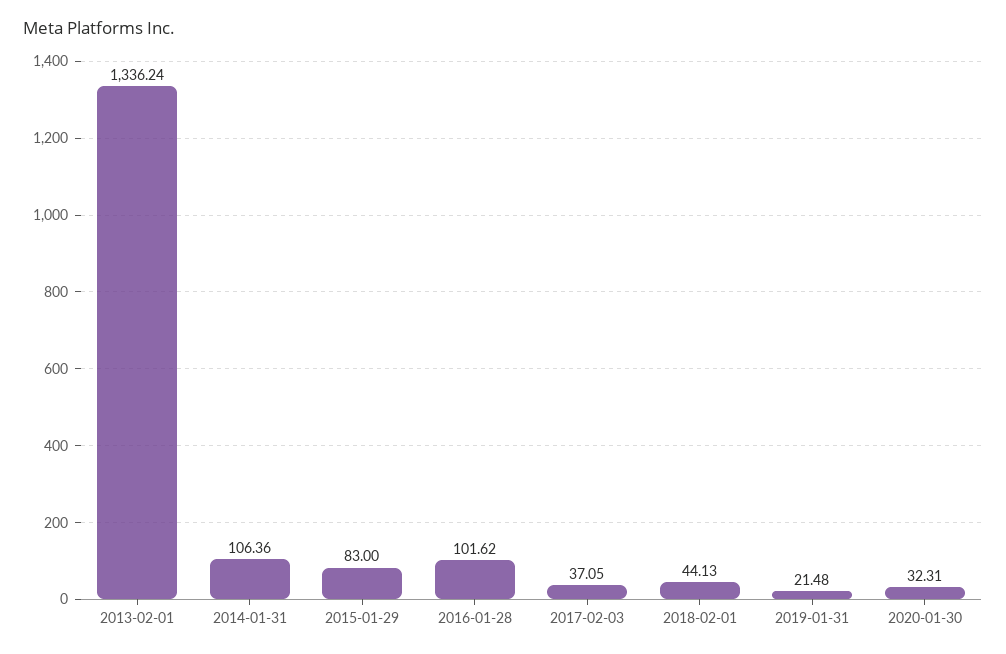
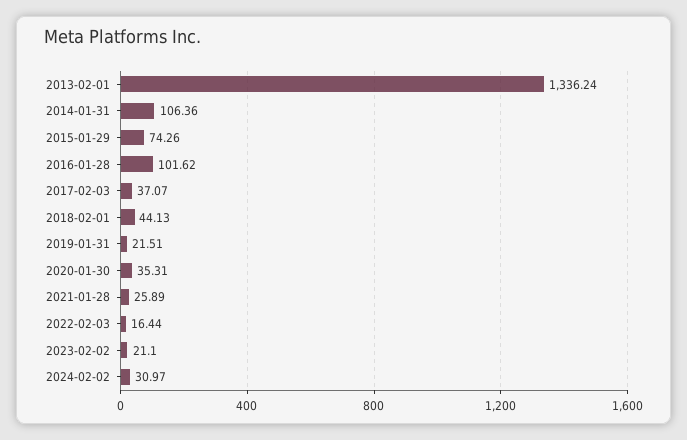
2015-01-29: 83 -> 74.26
2017-02-03: 37.05 -> 37.07
2019-01-31: 21.48 -> 21.51
2020-01-30: 32.31 -> 35.31
2021-01-28: none -> 25.89
2022-02-03: none -> 16.44
2023-02-02: none -> 21.1
2024-02-02: none -> 30.97

